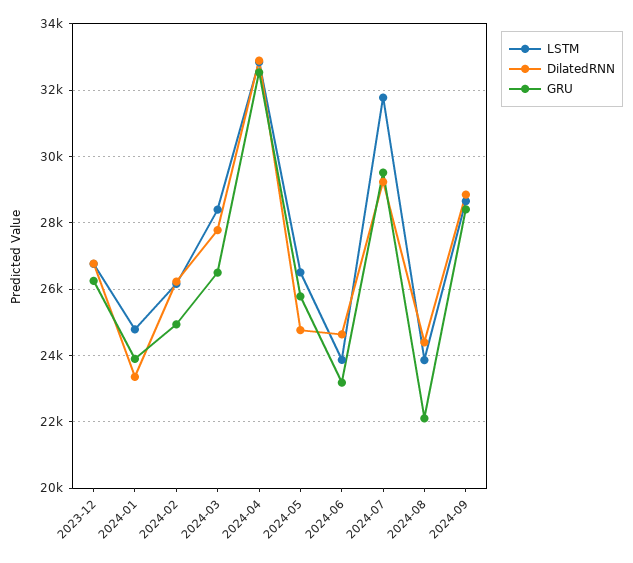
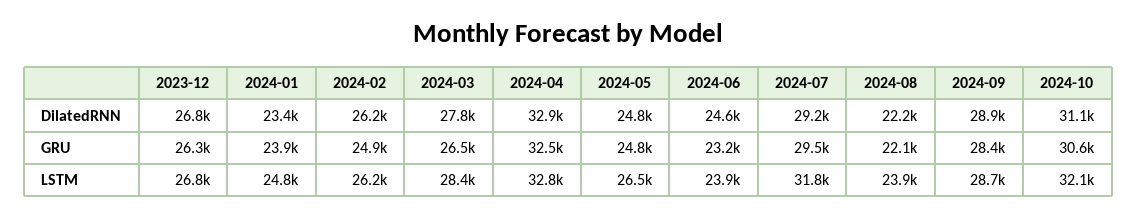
GRU, 2024-05: 25800 -> 24800
DilatedRNN, 2024-08: 24400 -> 22200
DilatedRNN, 2024-10: none -> 31100
GRU, 2024-10: none -> 30600
LSTM, 2024-10: none -> 32100

